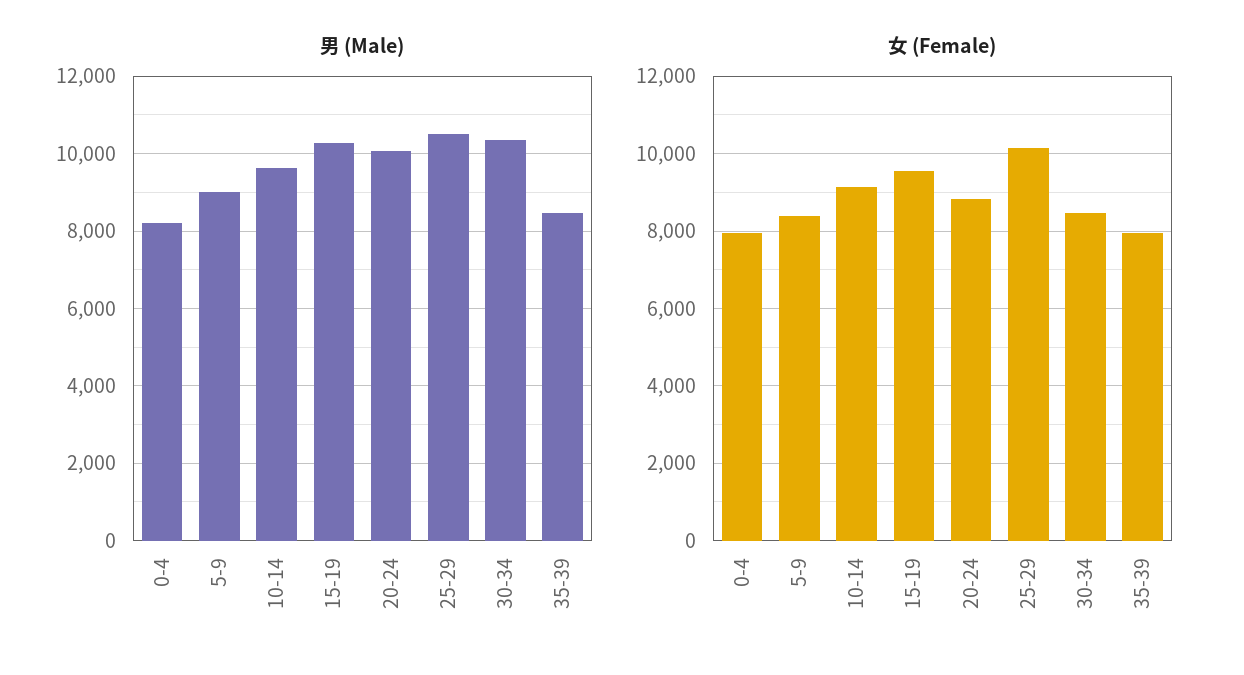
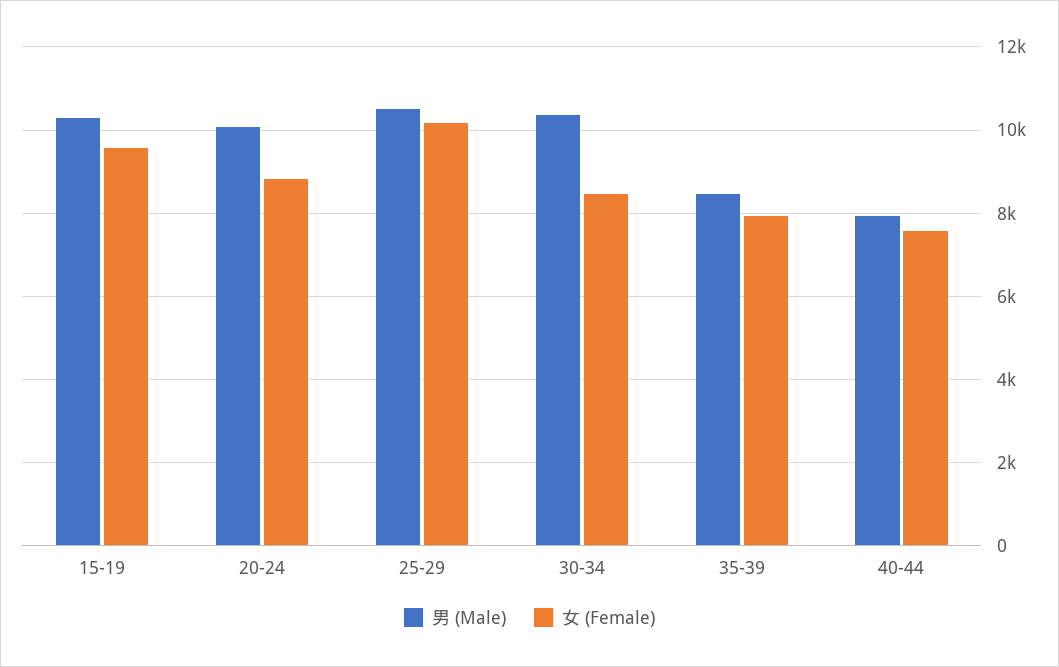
男 (Male), 0-4: 8200 -> none
男 (Male), 5-9: 9000 -> none
男 (Male), 10-14: 9600 -> none
女 (Female), 0-4: 8000 -> none
女 (Female), 5-9: 8400 -> none
女 (Female), 10-14: 9200 -> none
男 (Male), 40-44: none -> 8000
女 (Female), 40-44: none -> 7600

